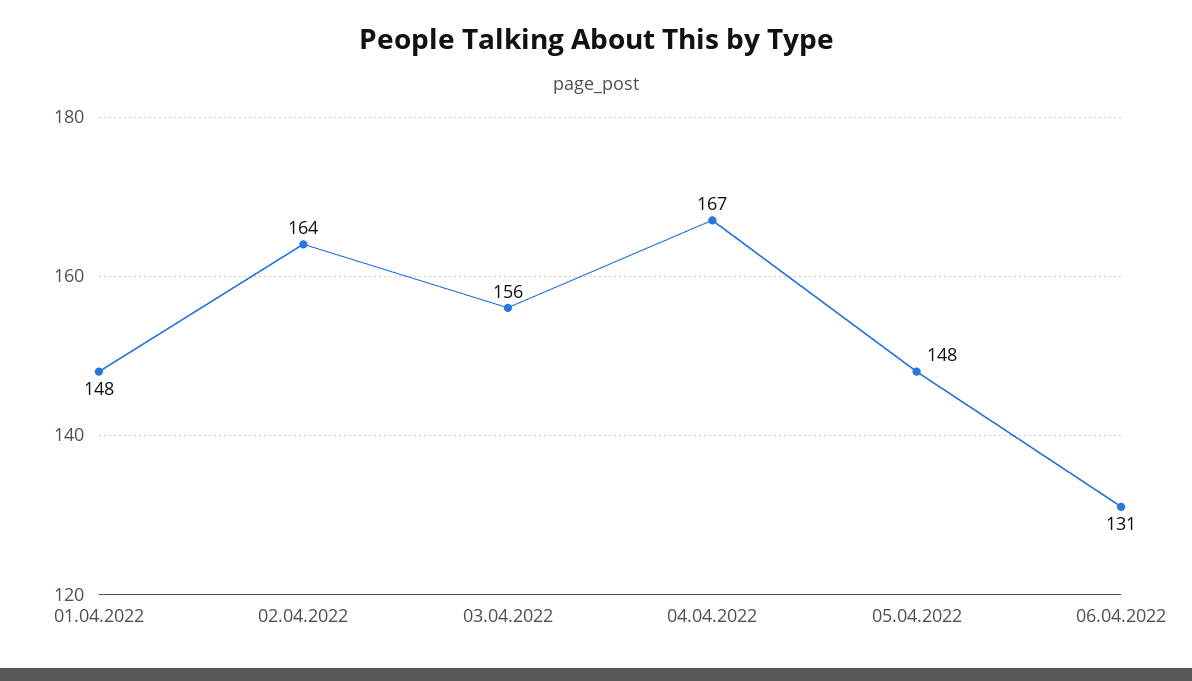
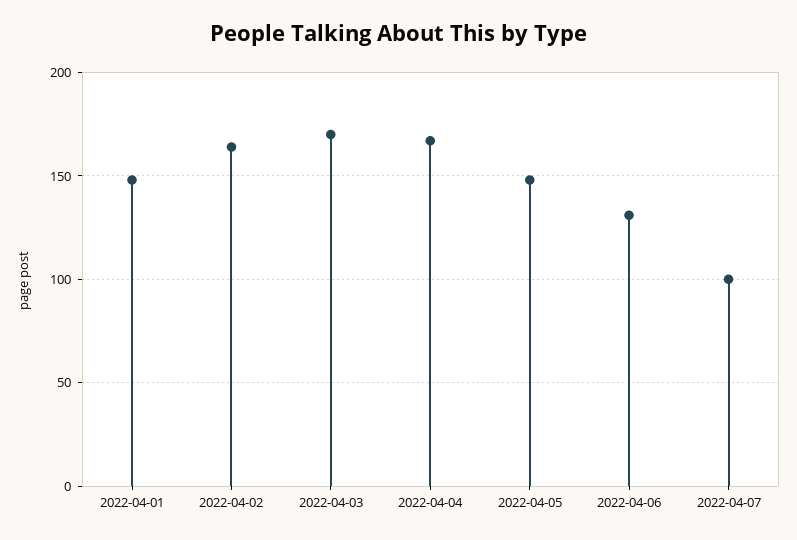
03.04.2022: 156 -> 170
2022-04-07: none -> 100

